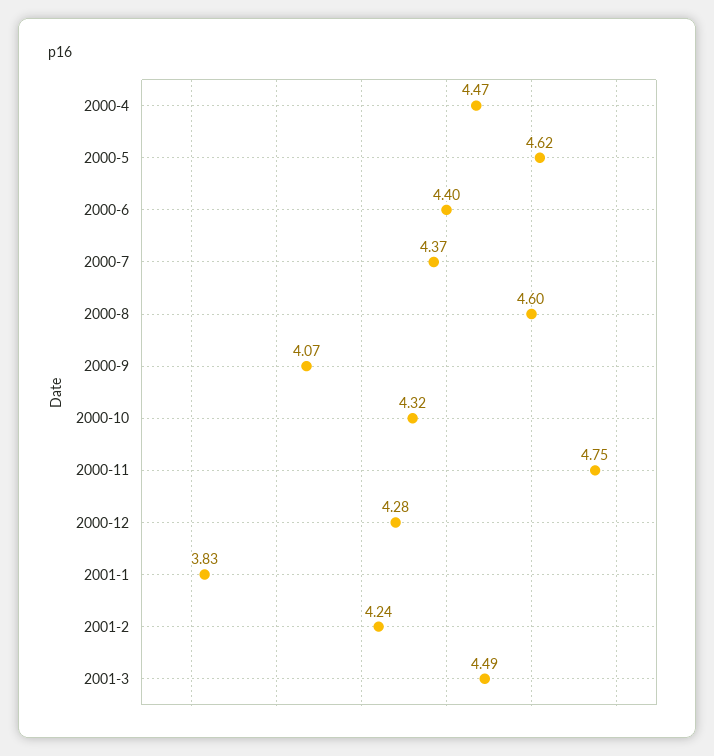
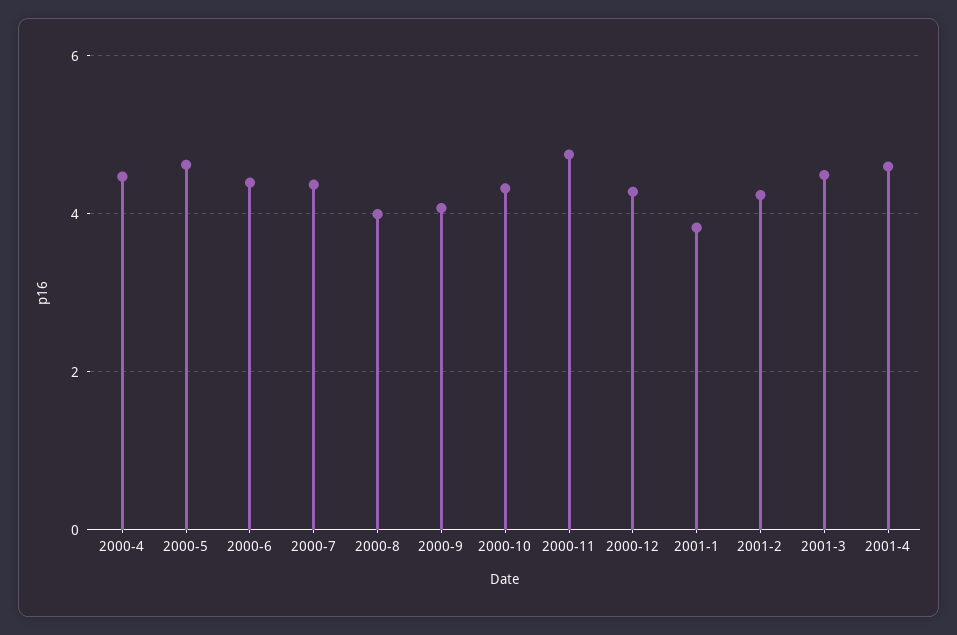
2000-8: 4.6 -> 4
2001-4: none -> 4.6

